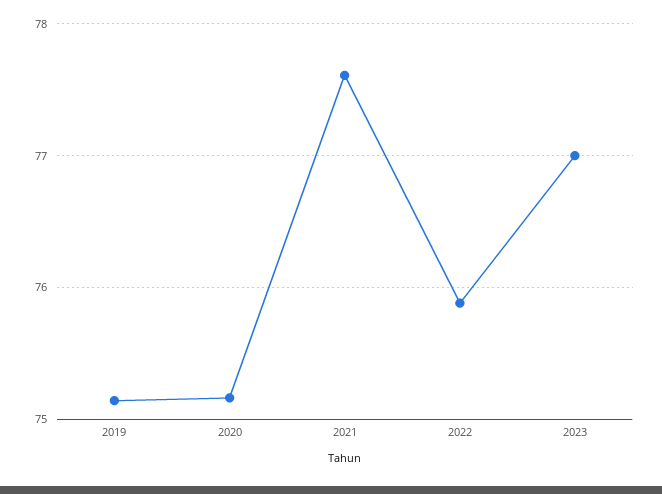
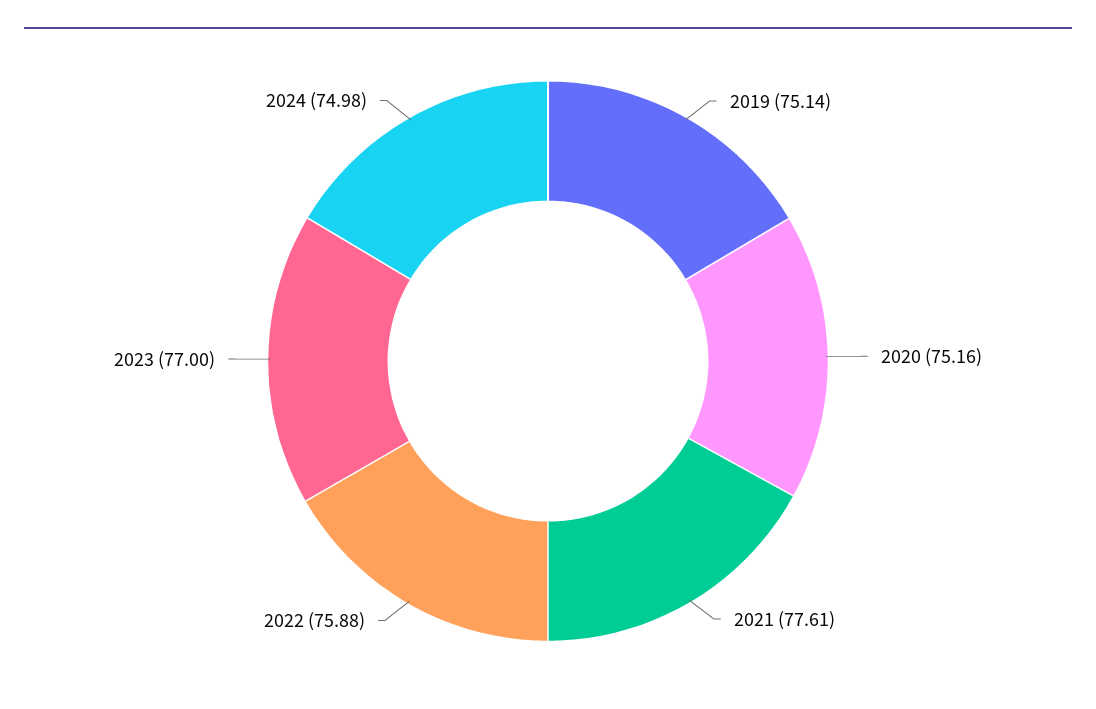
2024: none -> 74.98

